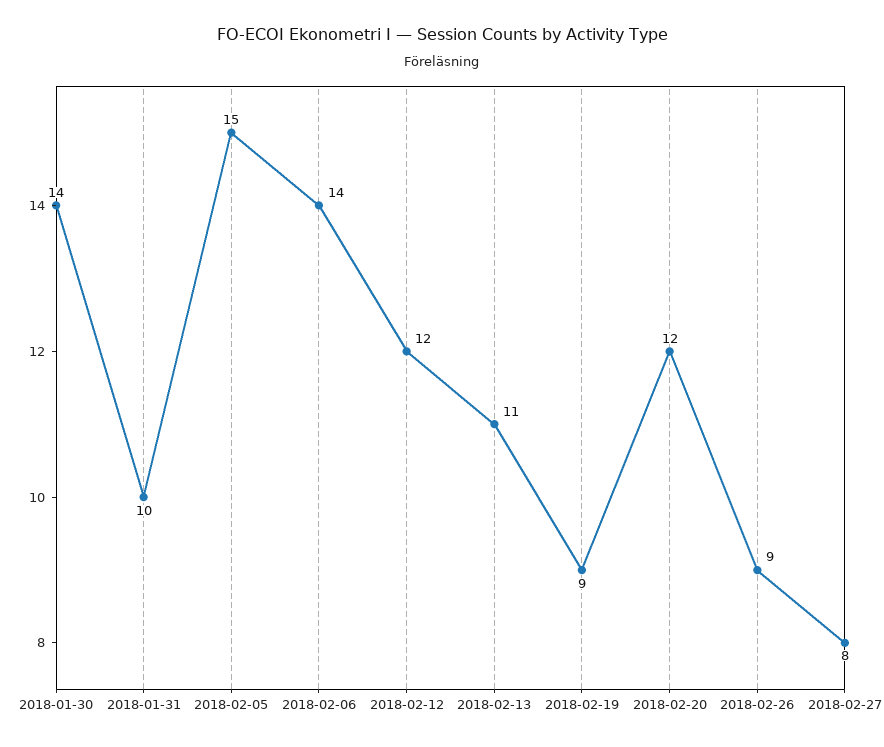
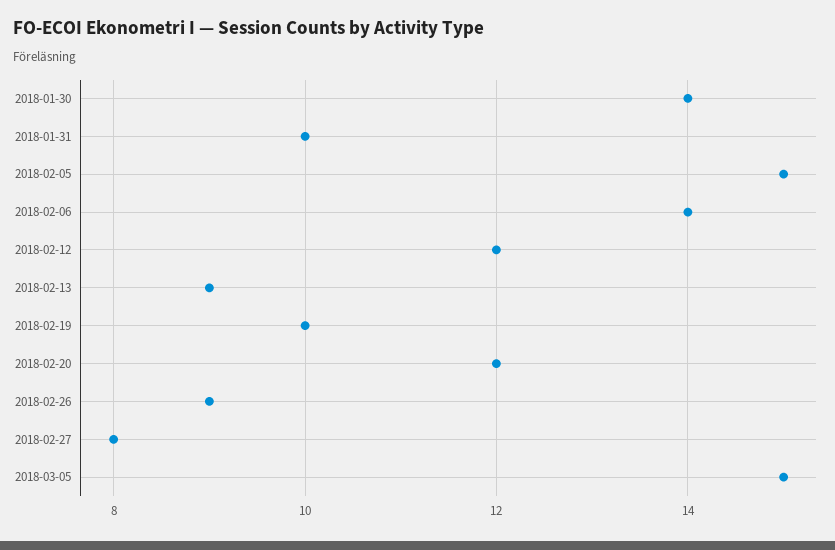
2018-02-13: 11 -> 9
2018-02-19: 9 -> 10
2018-03-05: none -> 15

